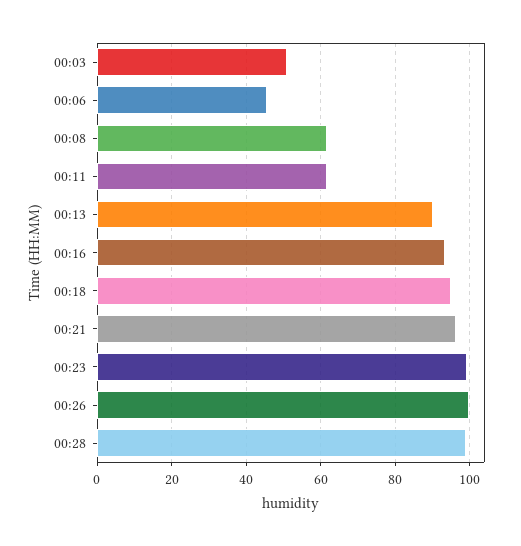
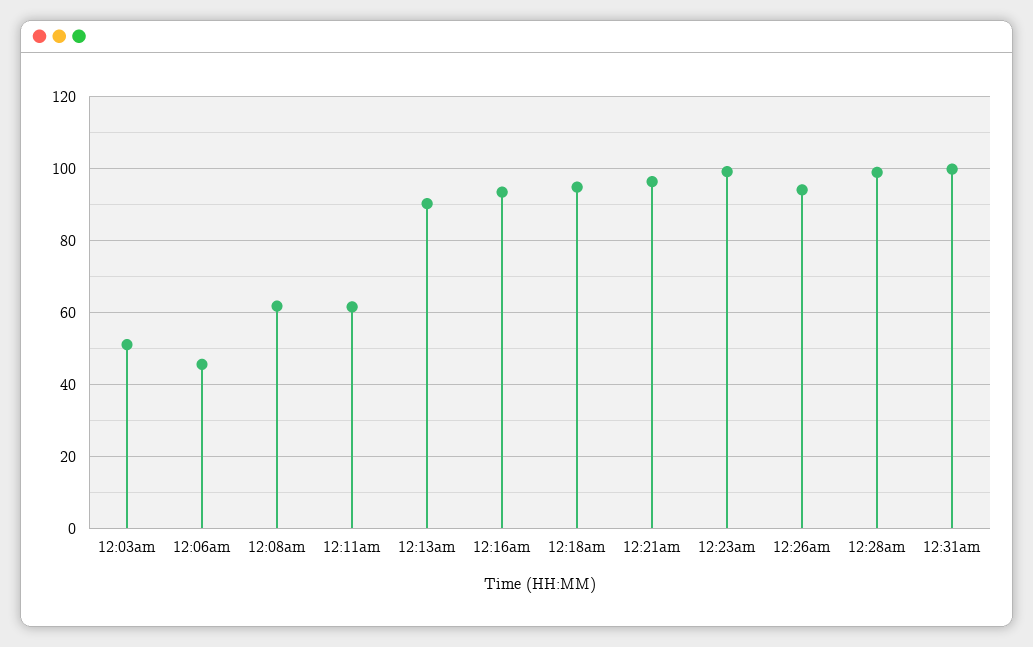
00:26: 100 -> 94
12:31am: none -> 100

